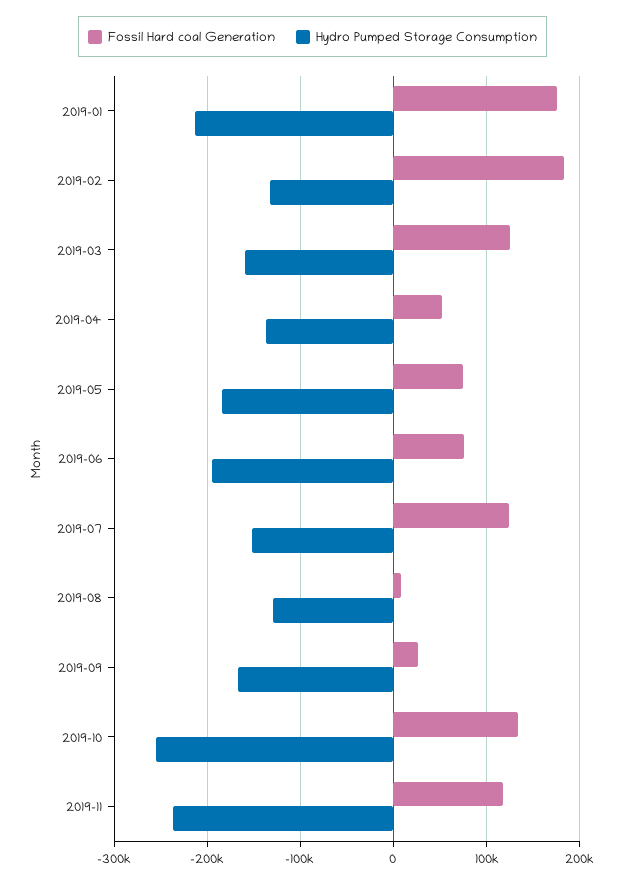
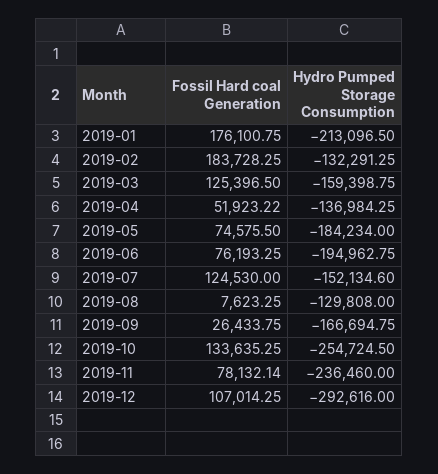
Fossil Hard coal Generation, 2019-11: 120000 -> 78132.14
Fossil Hard coal Generation, 2019-12: none -> 107014.25
Hydro Pumped Storage Consumption, 2019-12: none -> -292616

